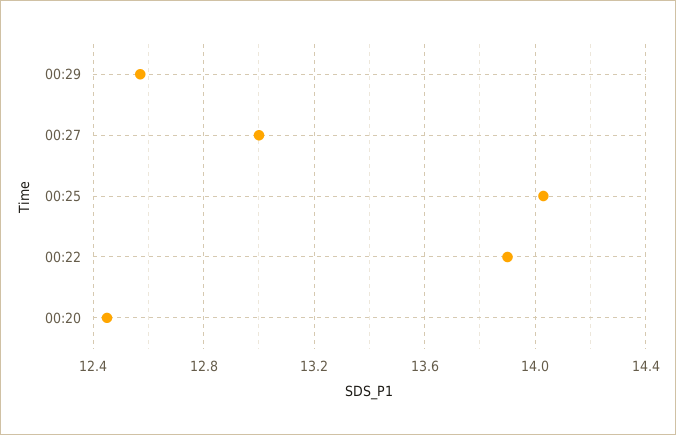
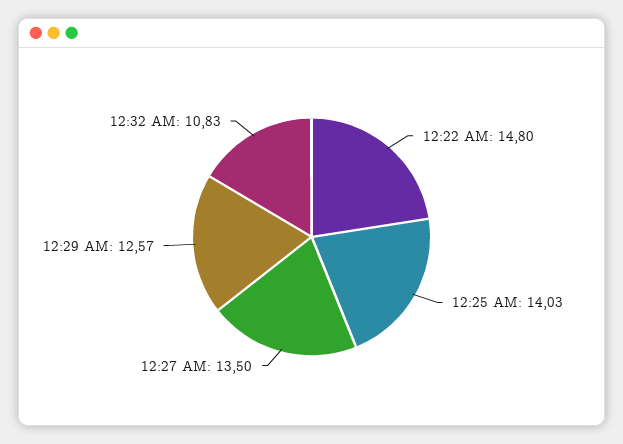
00:27: 13 -> 13.5
00:22: 13.9 -> 14.8
00:20: 12.45 -> none
12:32 AM: none -> 10.83

